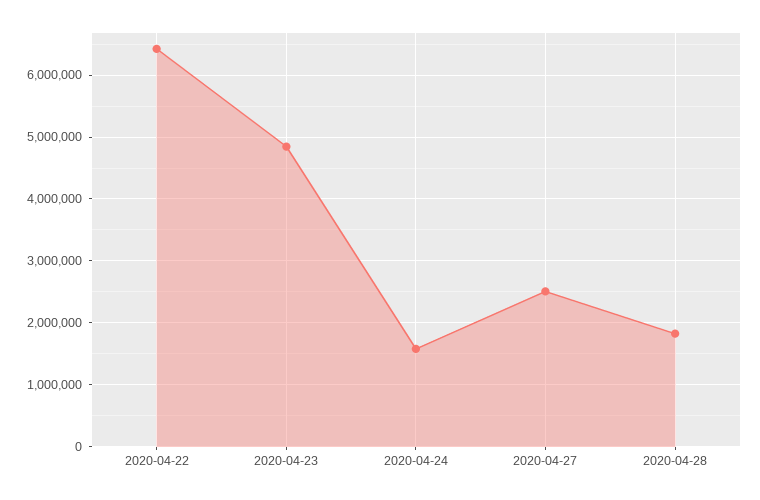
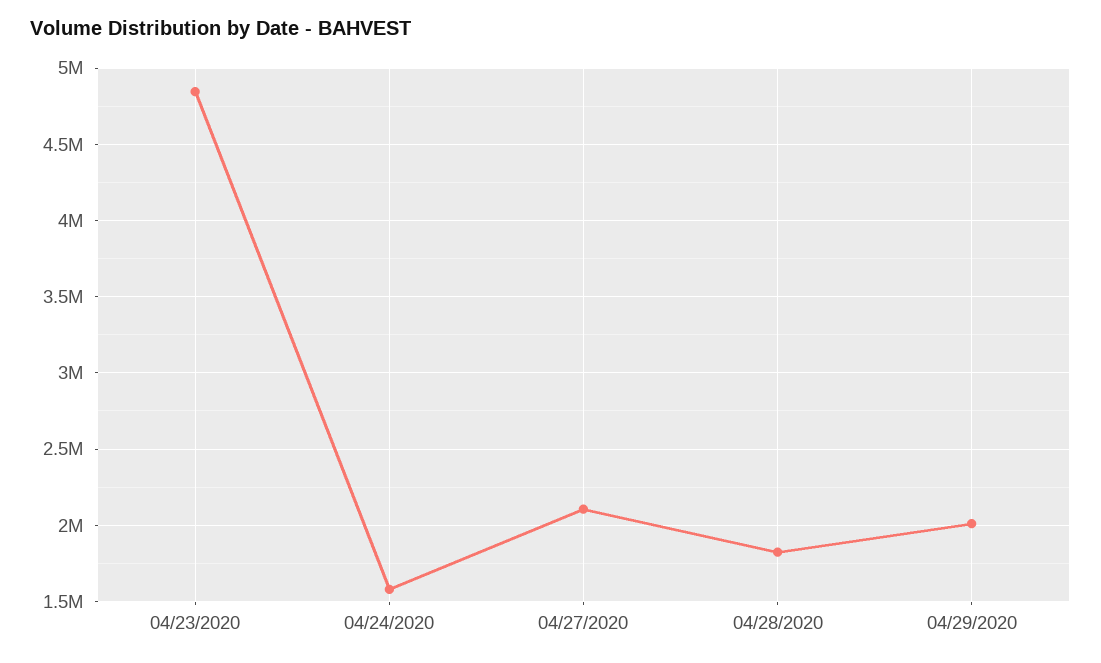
2020-04-22: 6400000 -> none
2020-04-27: 2500000 -> 2100000
04/29/2020: none -> 2000000

